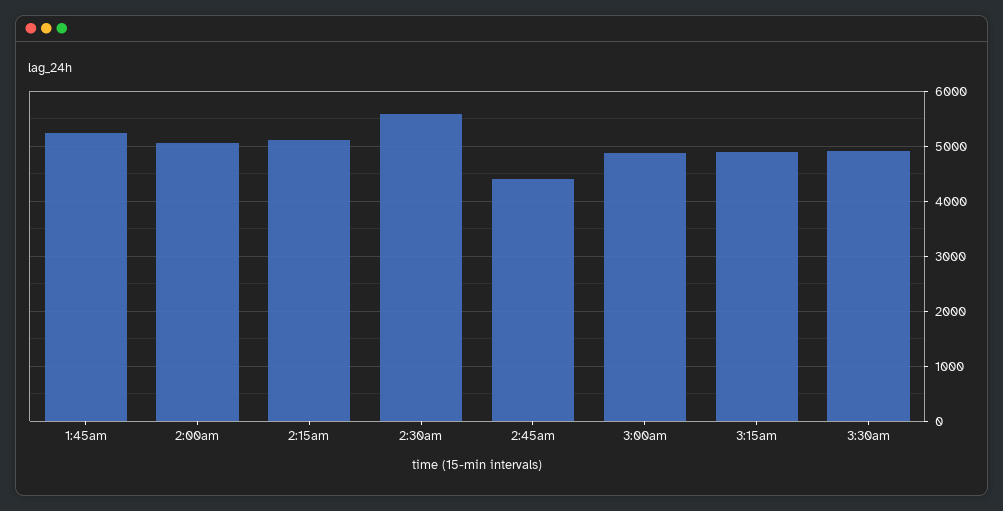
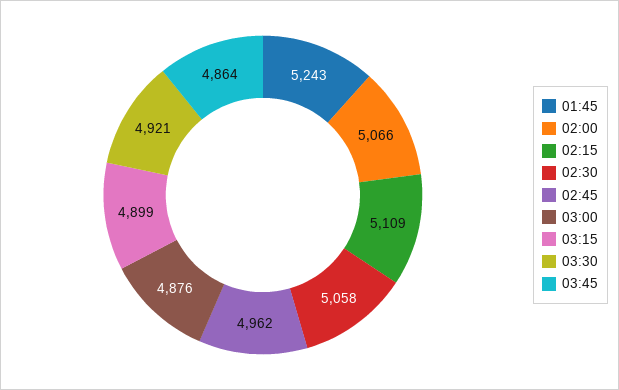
2:30am: 5600 -> 5058
2:45am: 4400 -> 4962
03:45: none -> 4864

